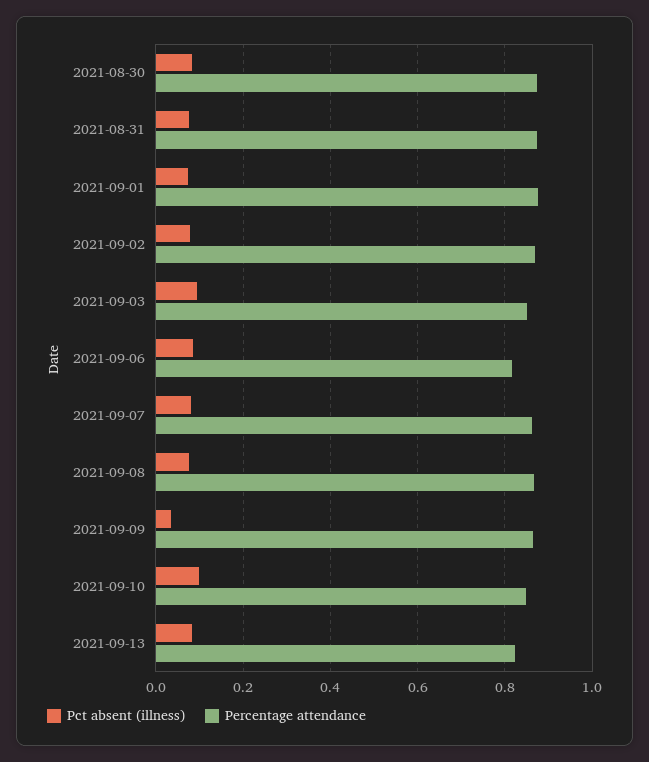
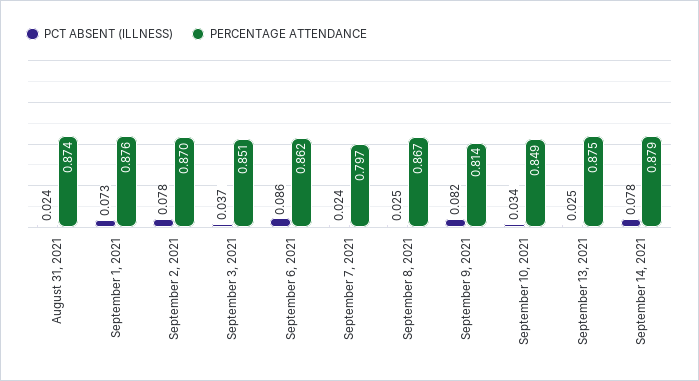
Pct absent (illness), 2021-08-30: 0.08 -> none
Percentage attendance, 2021-08-30: 0.88 -> none
Pct absent (illness), 2021-08-31: 0.08 -> 0.024
Pct absent (illness), 2021-09-03: 0.1 -> 0.037
Percentage attendance, 2021-09-06: 0.82 -> 0.862
Pct absent (illness), 2021-09-07: 0.08 -> 0.024
Percentage attendance, 2021-09-07: 0.86 -> 0.797
Pct absent (illness), 2021-09-08: 0.08 -> 0.025
Pct absent (illness), 2021-09-09: 0.04 -> 0.082
Percentage attendance, 2021-09-09: 0.86 -> 0.814
Pct absent (illness), 2021-09-10: 0.1 -> 0.034
Pct absent (illness), 2021-09-13: 0.08 -> 0.025
Percentage attendance, 2021-09-13: 0.82 -> 0.875
Pct absent (illness), September 14, 2021: none -> 0.078
Percentage attendance, September 14, 2021: none -> 0.879

